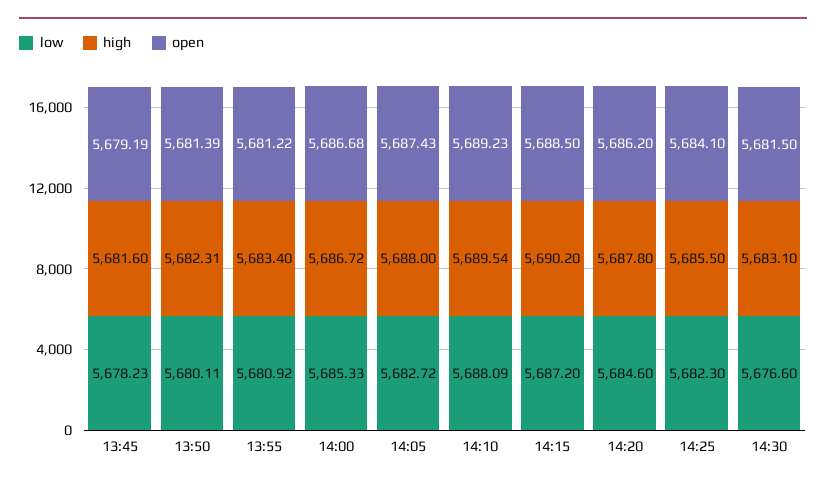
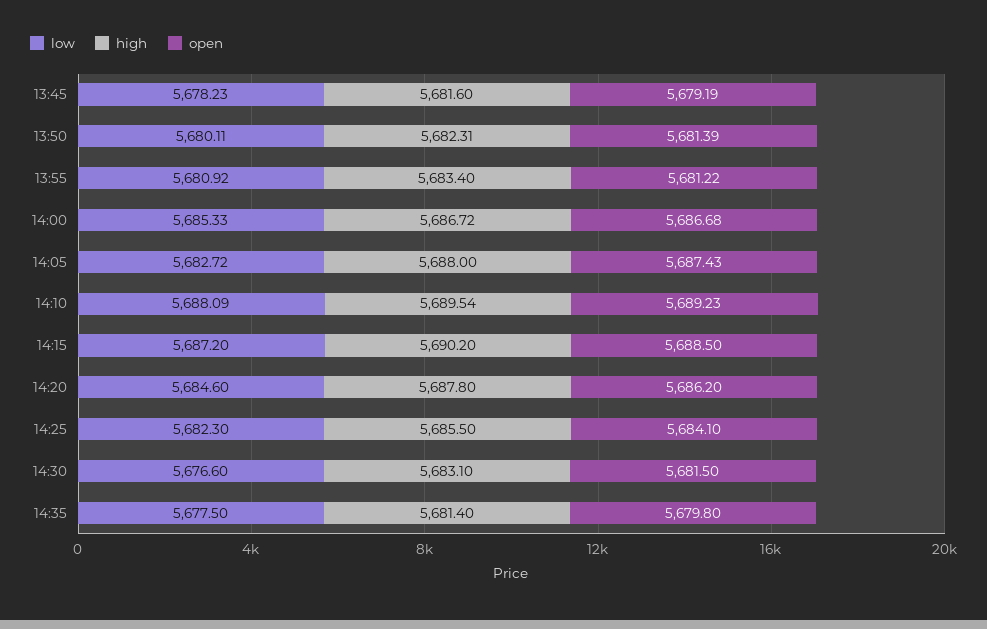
low, 14:35: none -> 5677.5
high, 14:35: none -> 5681.4
open, 14:35: none -> 5679.8

